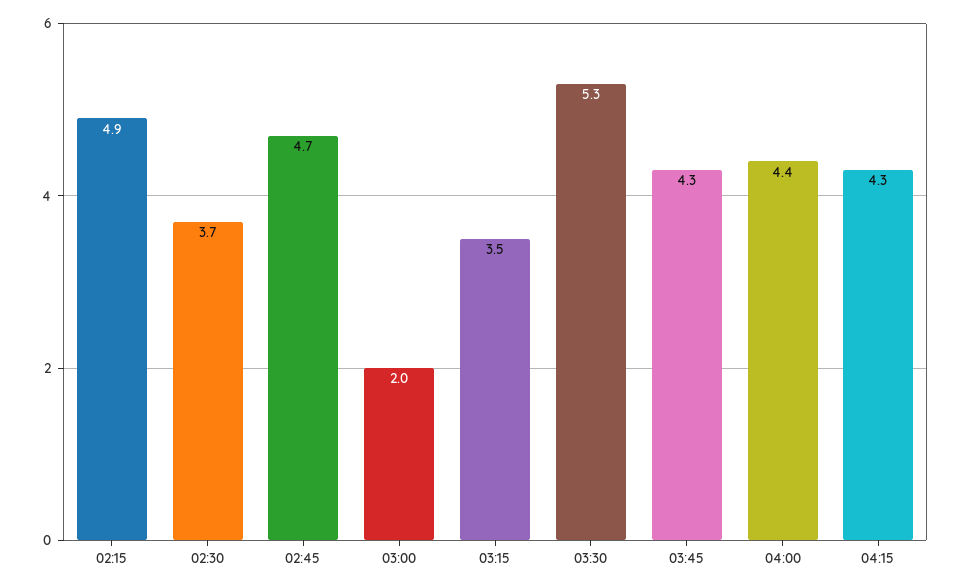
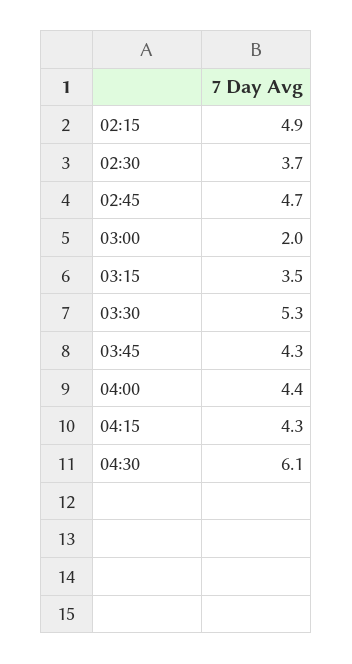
04:30: none -> 6.1

